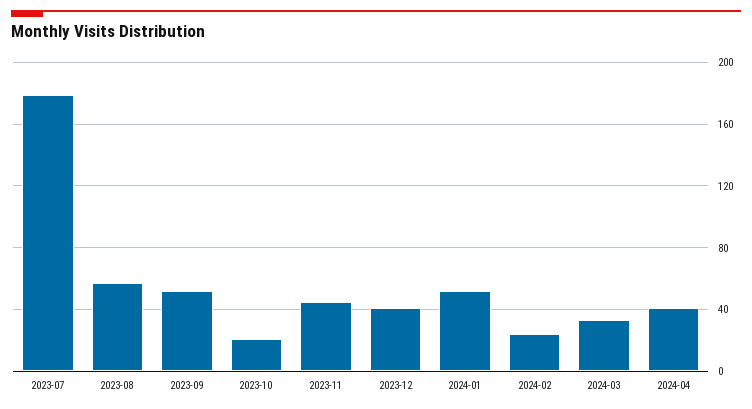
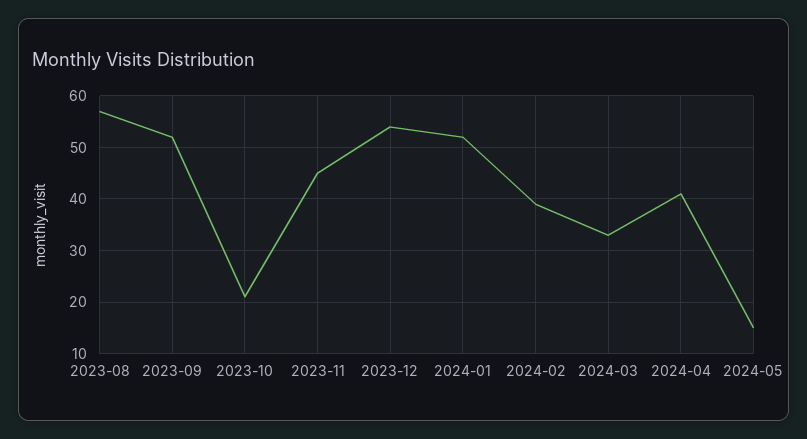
2023-07: 180 -> none
2023-12: 40 -> 55
2024-02: 25 -> 40
2024-05: none -> 15

